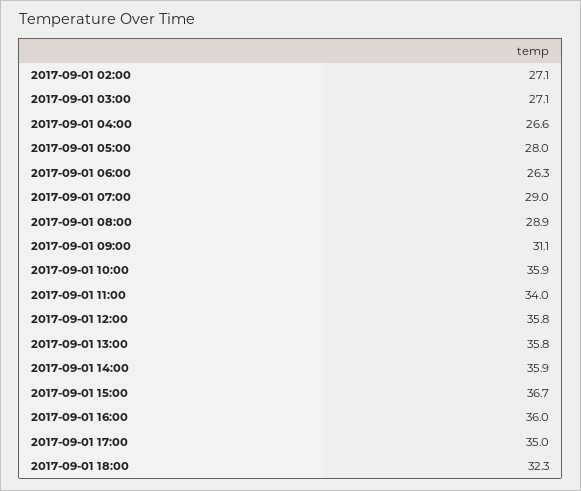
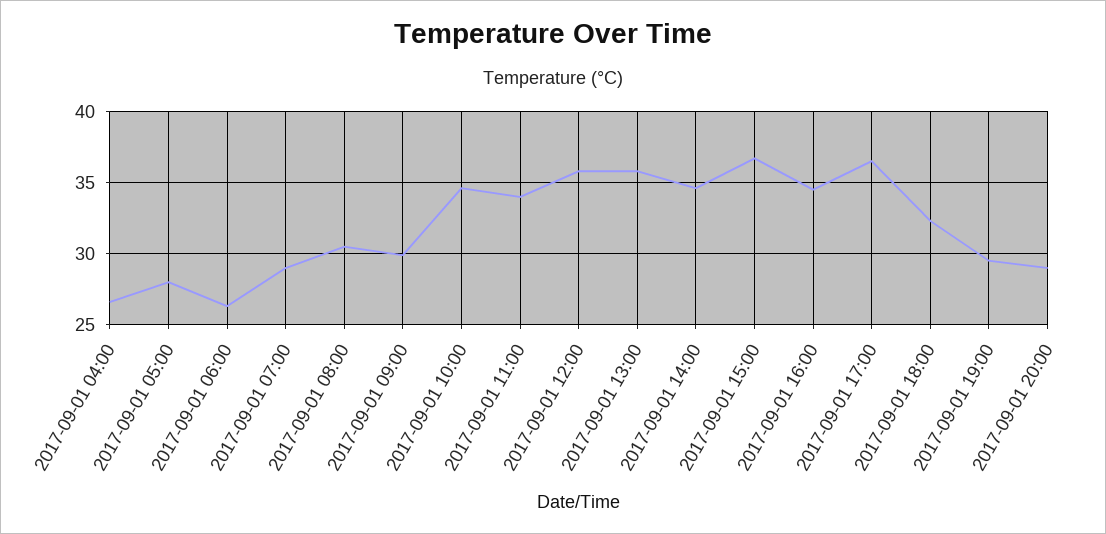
2017-09-01 02:00: 27.1 -> none
2017-09-01 03:00: 27.1 -> none
2017-09-01 08:00: 28.9 -> 30.5
2017-09-01 09:00: 31.1 -> 30
2017-09-01 10:00: 35.9 -> 34.5
2017-09-01 14:00: 35.9 -> 34.5
2017-09-01 16:00: 36 -> 34.5
2017-09-01 17:00: 35 -> 36.5
2017-09-01 19:00: none -> 29.5
2017-09-01 20:00: none -> 29

